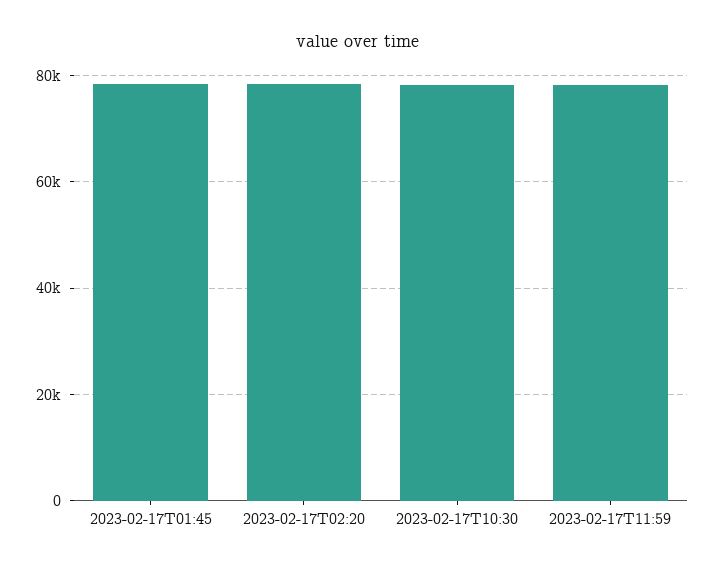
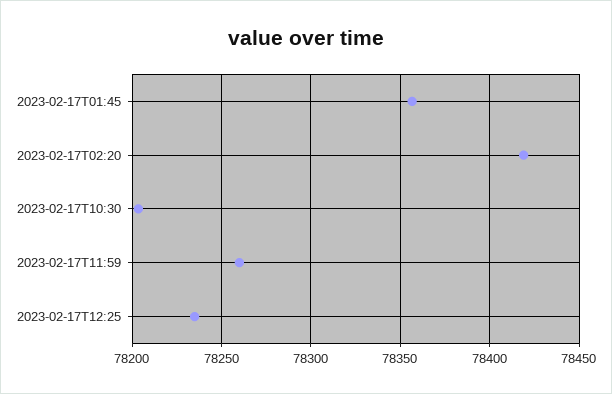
2023-02-17T12:25: none -> 78235

